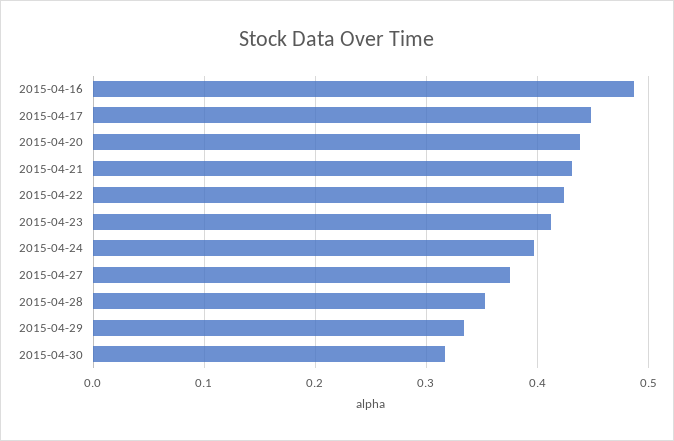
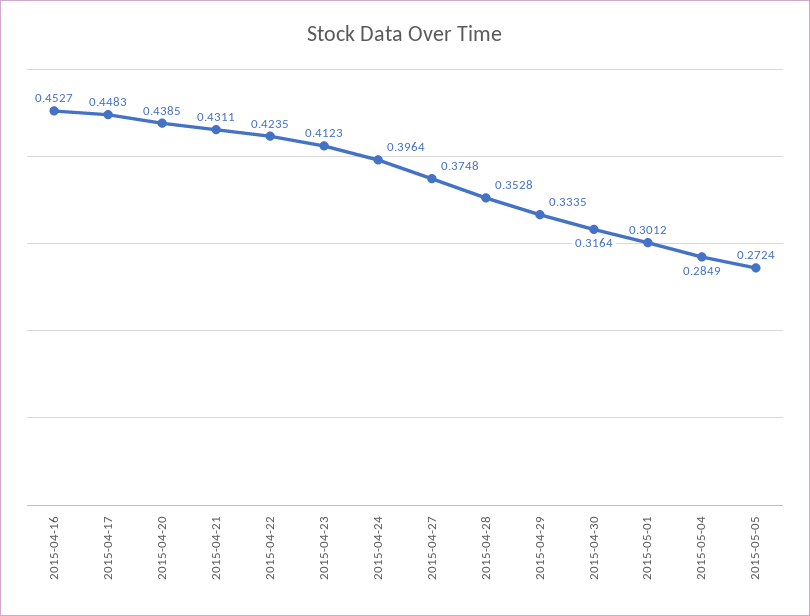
2015-04-16: 0.49 -> 0.4527
2015-05-01: none -> 0.3012
2015-05-04: none -> 0.2849
2015-05-05: none -> 0.2724

